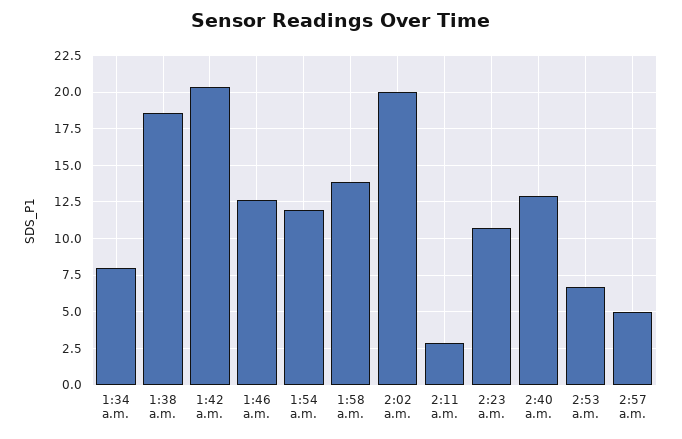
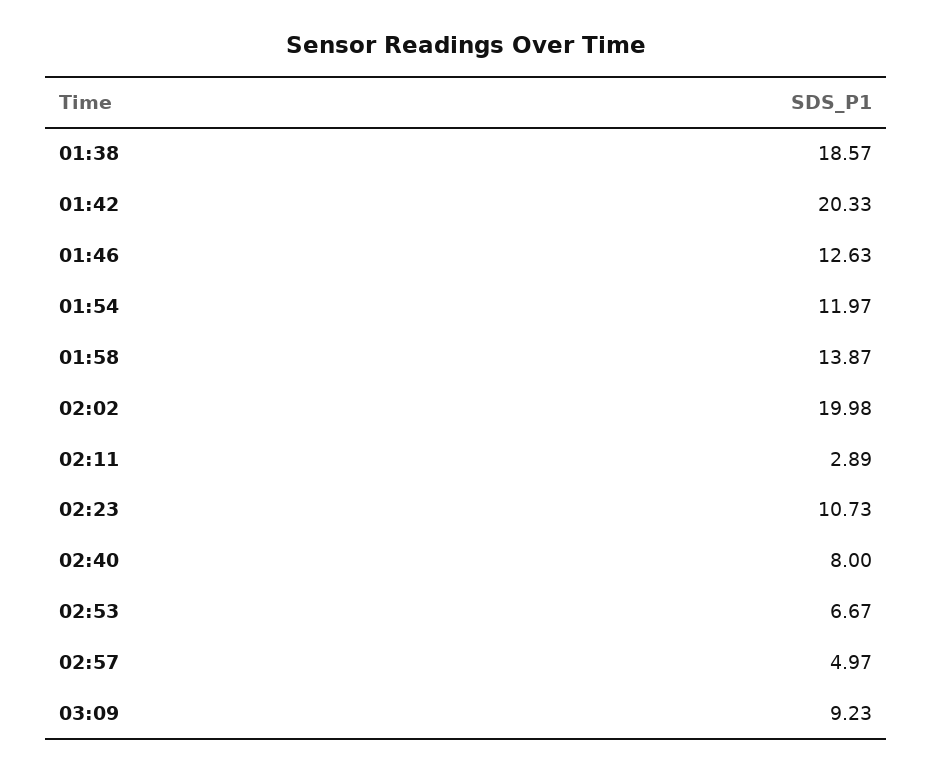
1:34 a.m.: 8 -> none
2:40 a.m.: 13 -> 8
03:09: none -> 9.23

